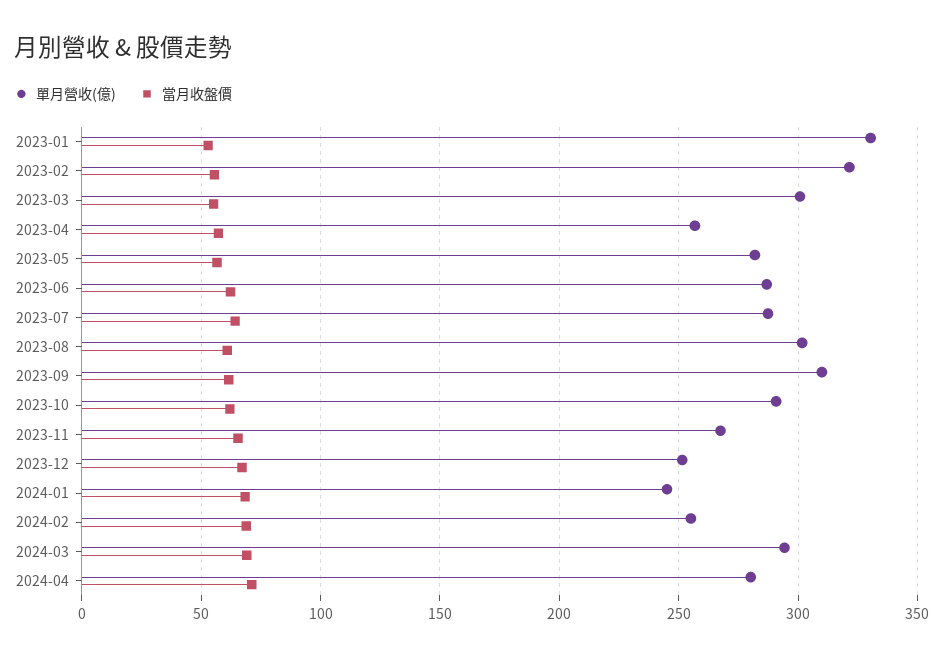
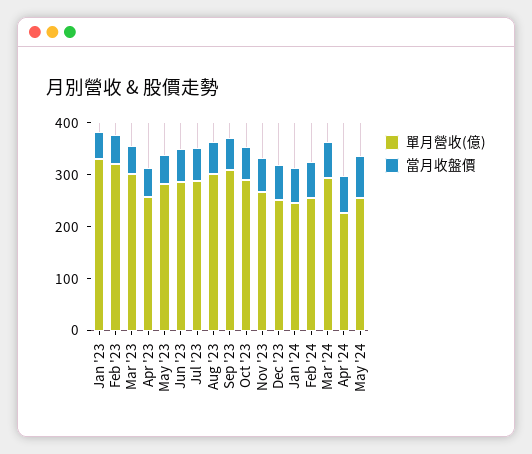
單月營收(億), 2024-04: 280 -> 220
單月營收(億), May '24: none -> 260
當月收盤價, May '24: none -> 80

